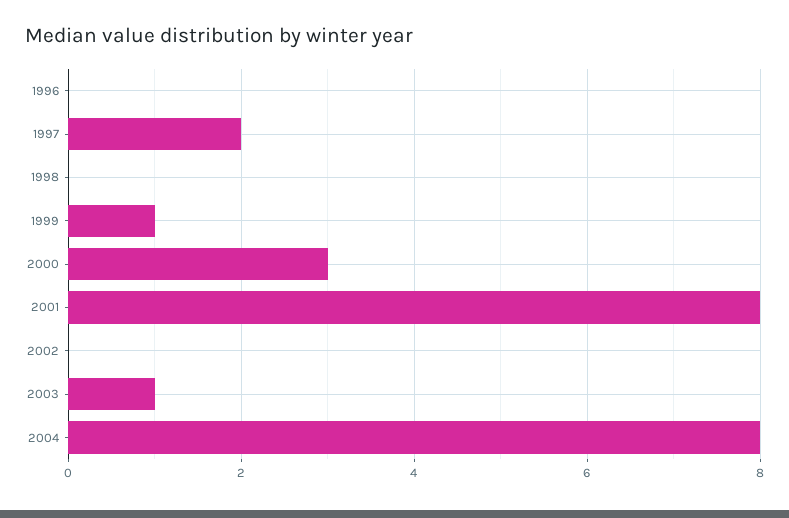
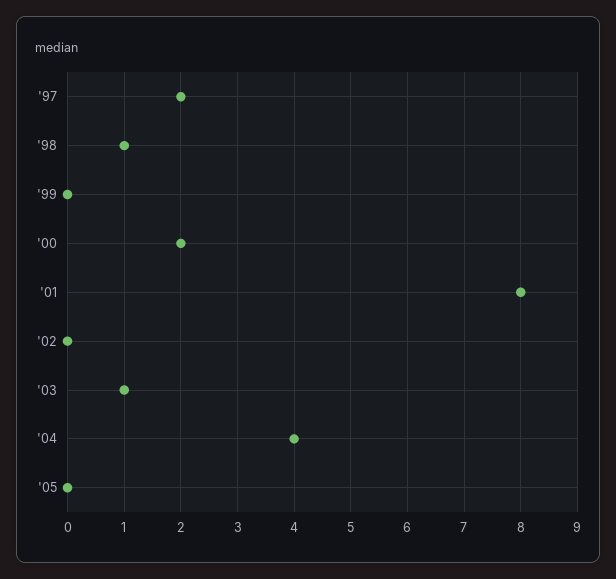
1996: 0 -> none
1998: 0 -> 1
1999: 1 -> 0
2000: 3 -> 2
2004: 8 -> 4
'05: none -> 0

